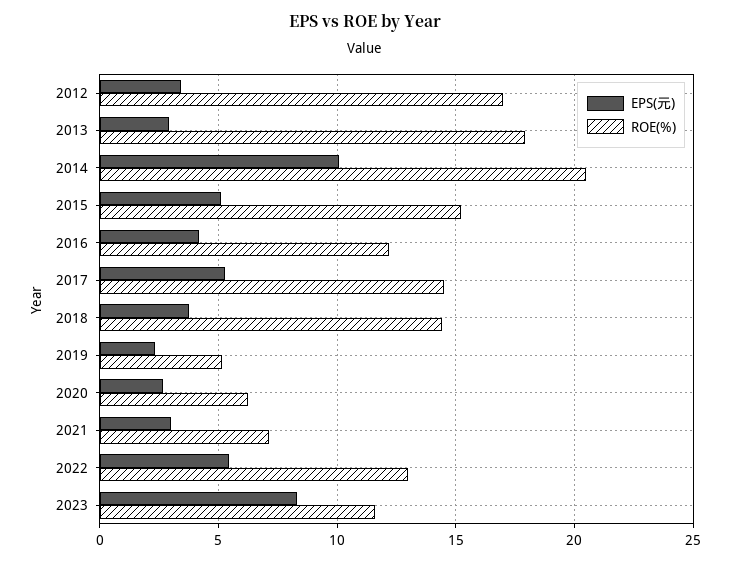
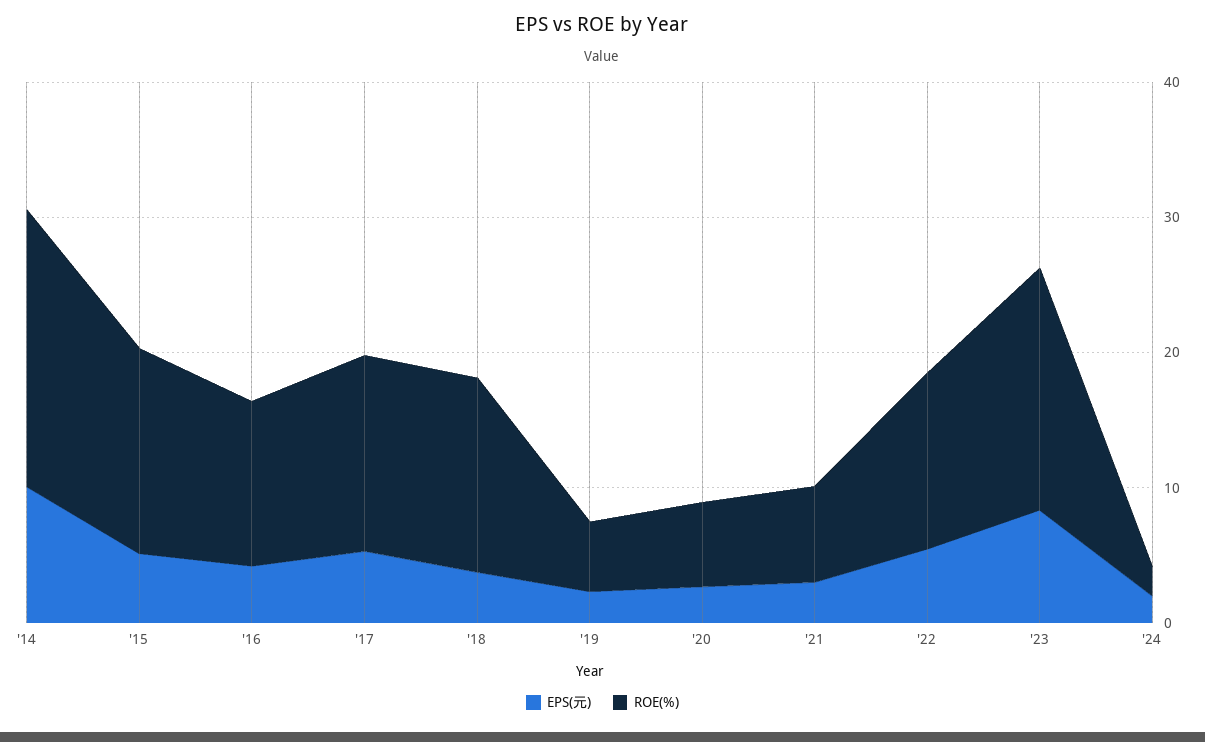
EPS(元), 2012: 3.5 -> none
ROE(%), 2012: 17 -> none
EPS(元), 2013: 3 -> none
ROE(%), 2013: 18 -> none
ROE(%), 2023: 11.5 -> 18
EPS(元), '24: none -> 2
ROE(%), '24: none -> 2

